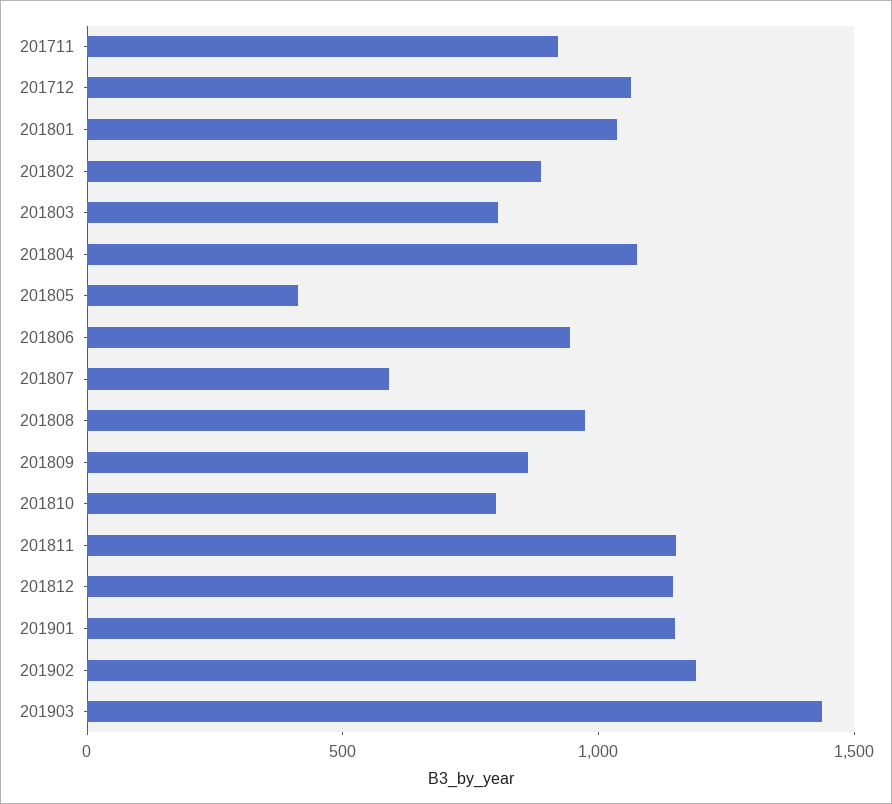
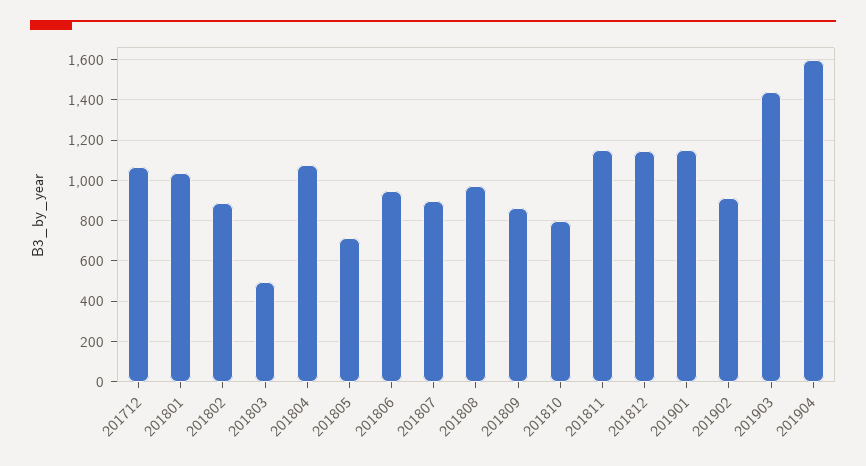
201711: 900 -> none
201803: 800 -> 500
201805: 400 -> 700
201807: 600 -> 900
201902: 1200 -> 900
201904: none -> 1600

